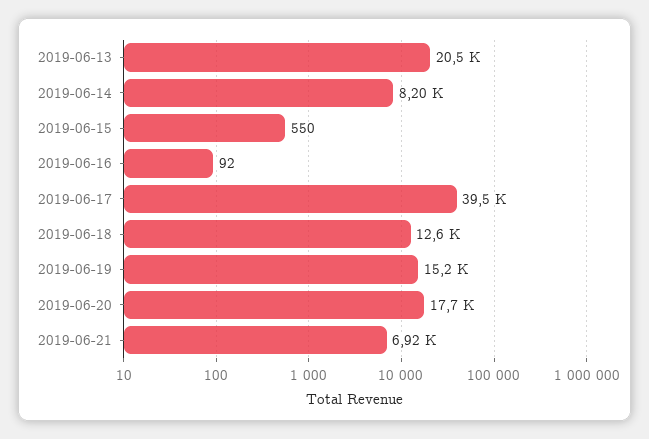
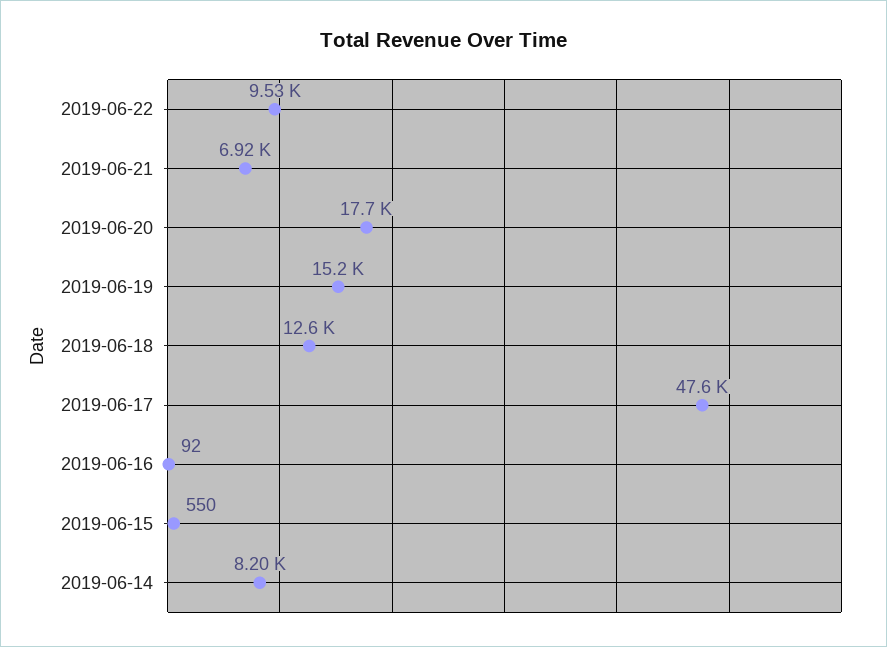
2019-06-13: 20500 -> none
2019-06-17: 39500 -> 47600
2019-06-22: none -> 9530

